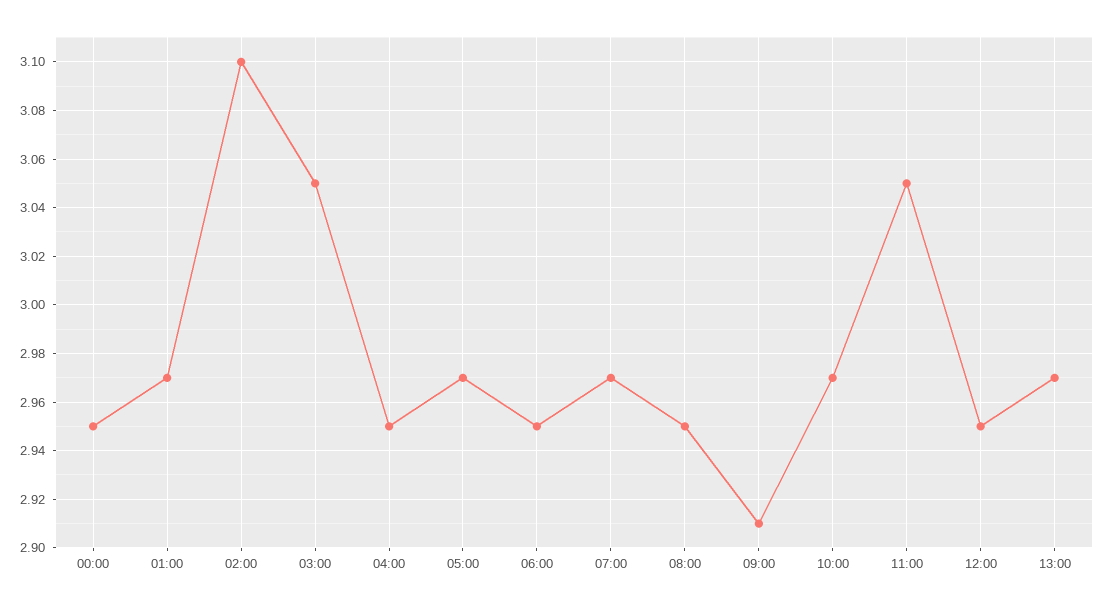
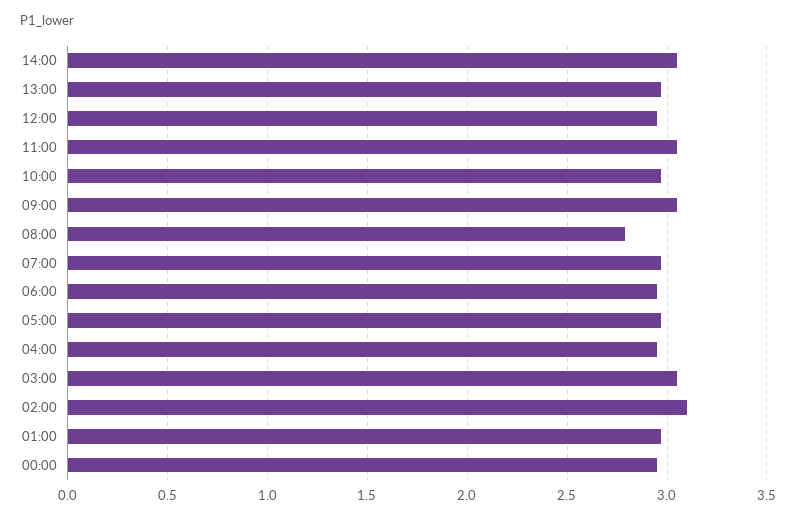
08:00: 2.95 -> 2.8
09:00: 2.91 -> 3.05
14:00: none -> 3.05

